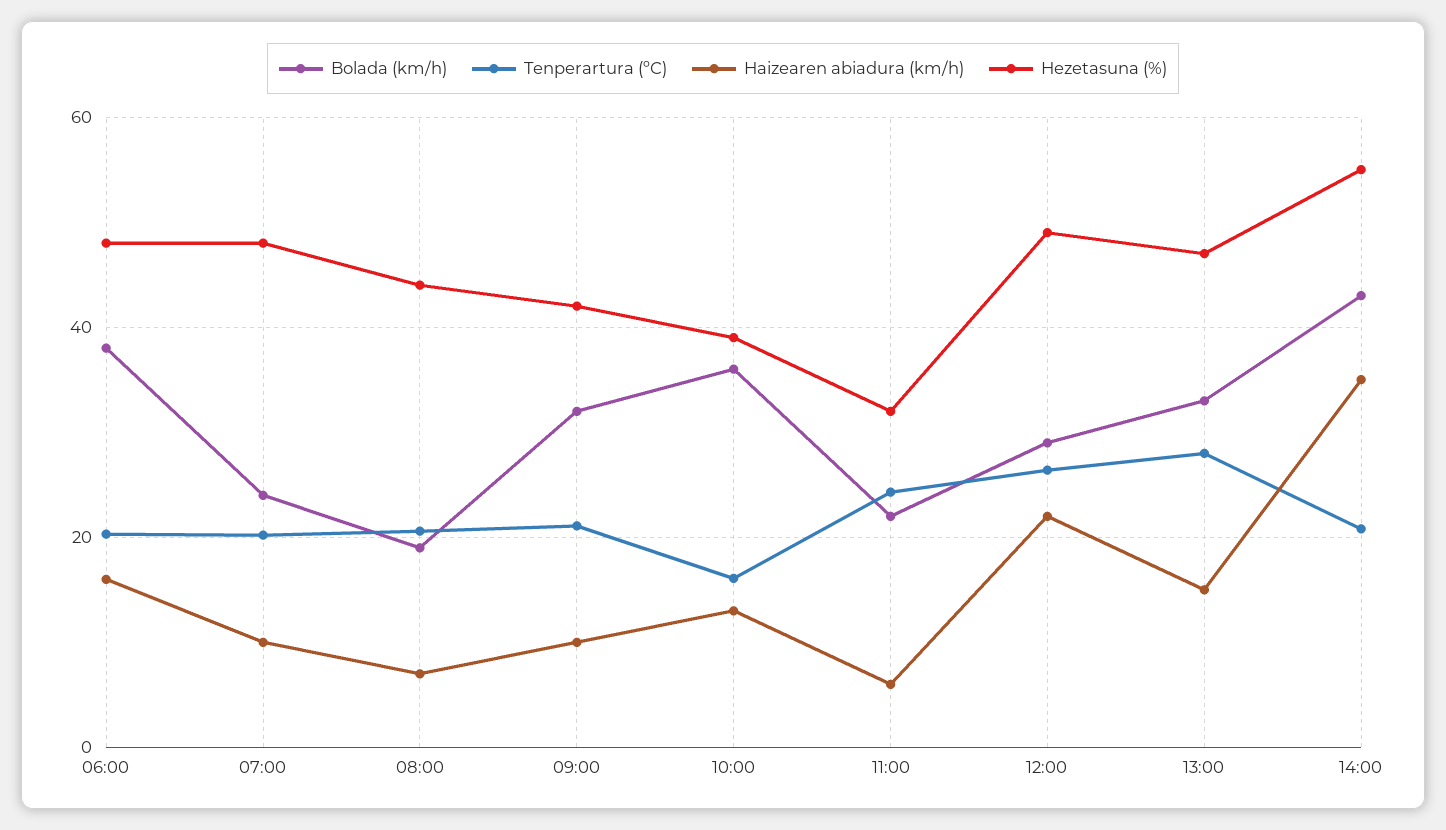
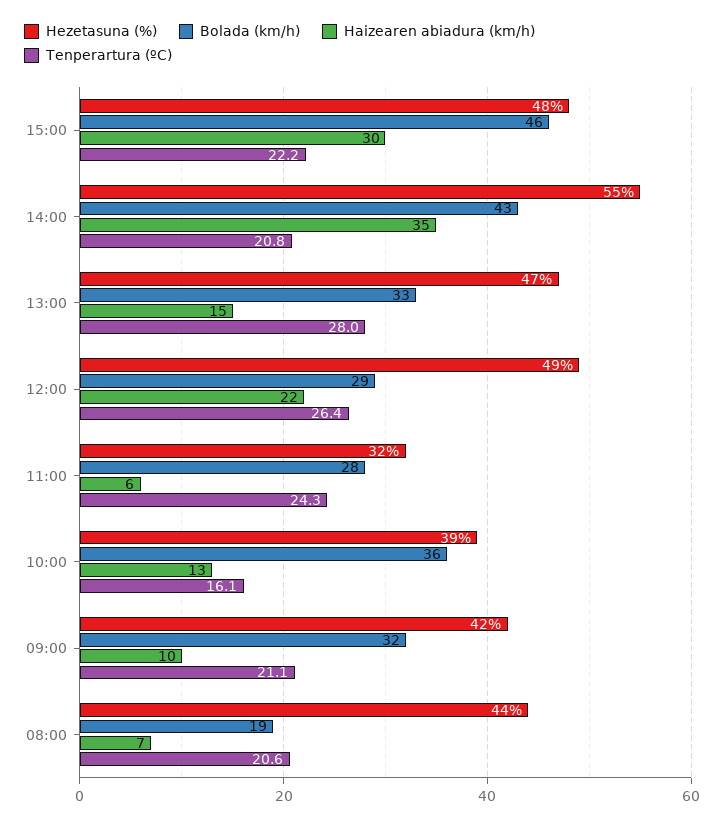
Bolada (km/h), 06:00: 38 -> none
Tenperartura (ºC), 06:00: 20 -> none
Haizearen abiadura (km/h), 06:00: 16 -> none
Hezetasuna (%), 06:00: 48 -> none
Bolada (km/h), 07:00: 24 -> none
Tenperartura (ºC), 07:00: 20 -> none
Haizearen abiadura (km/h), 07:00: 10 -> none
Hezetasuna (%), 07:00: 48 -> none
Bolada (km/h), 11:00: 22 -> 28
Hezetasuna (%), 15:00: none -> 48
Bolada (km/h), 15:00: none -> 46
Haizearen abiadura (km/h), 15:00: none -> 30
Tenperartura (ºC), 15:00: none -> 22.2

